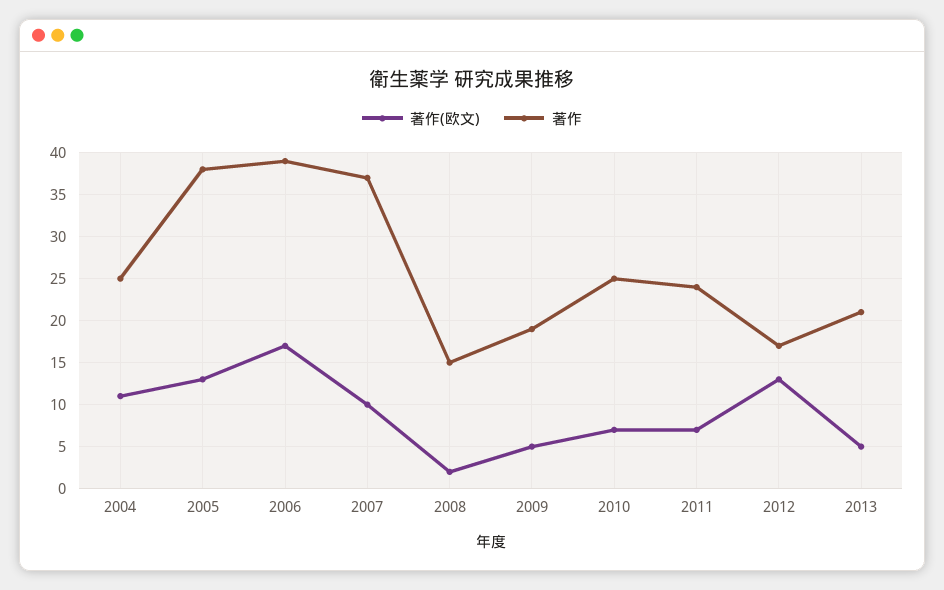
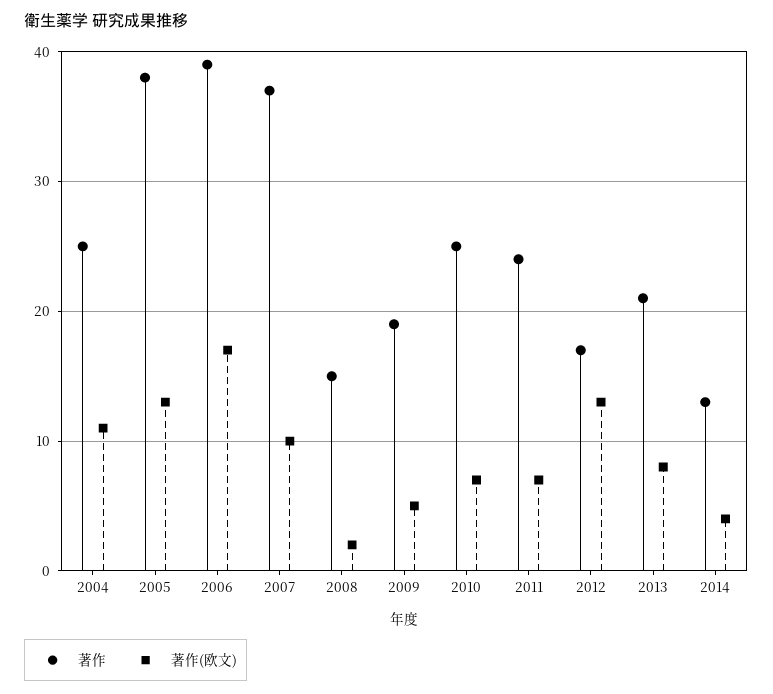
著作(欧文), 2013: 5 -> 8
著作, 2014: none -> 13
著作(欧文), 2014: none -> 4

